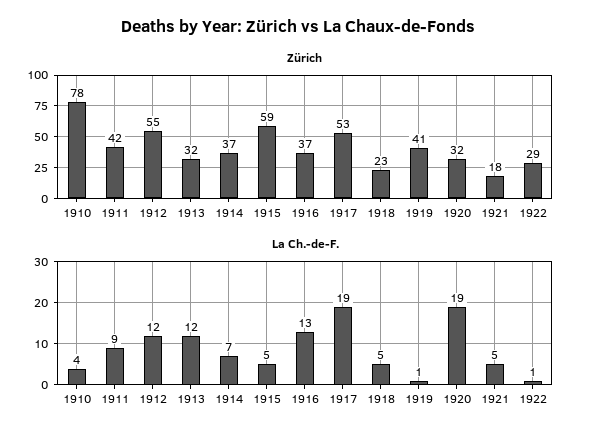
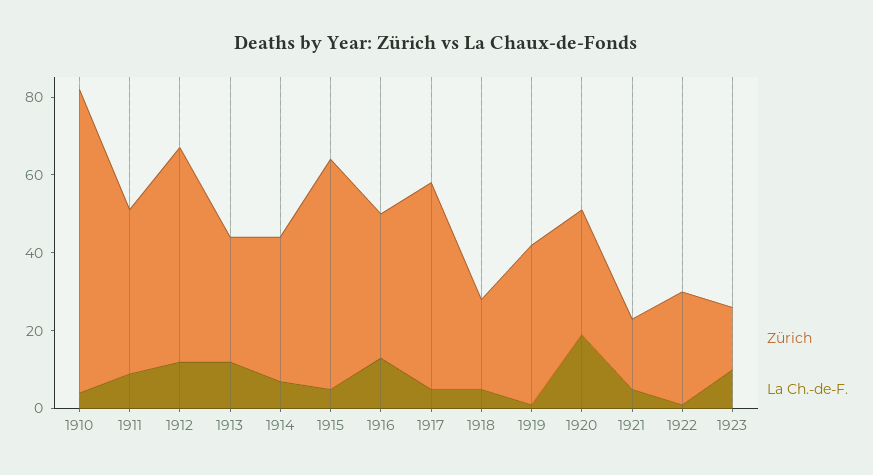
La Ch.-de-F., 1917: 19 -> 5
Zürich, 1923: none -> 15
La Ch.-de-F., 1923: none -> 10

